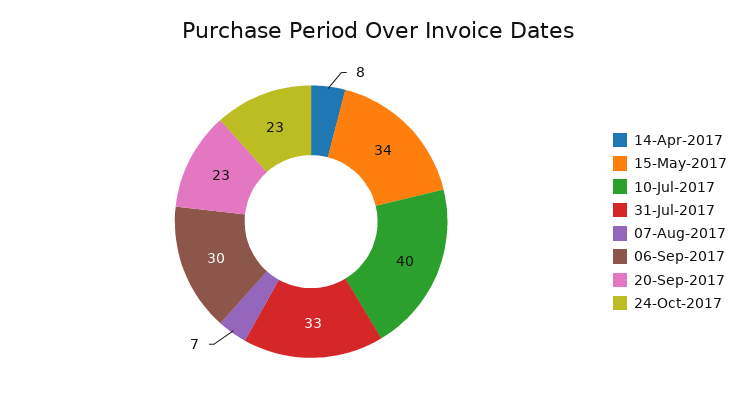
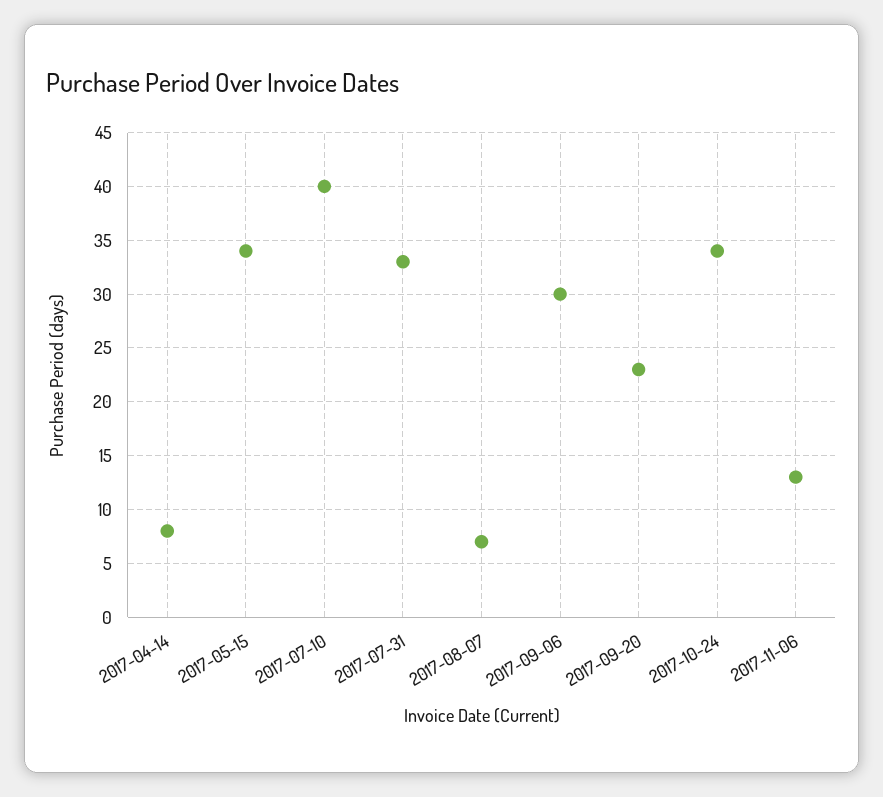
24-Oct-2017: 23 -> 34
2017-11-06: none -> 13

